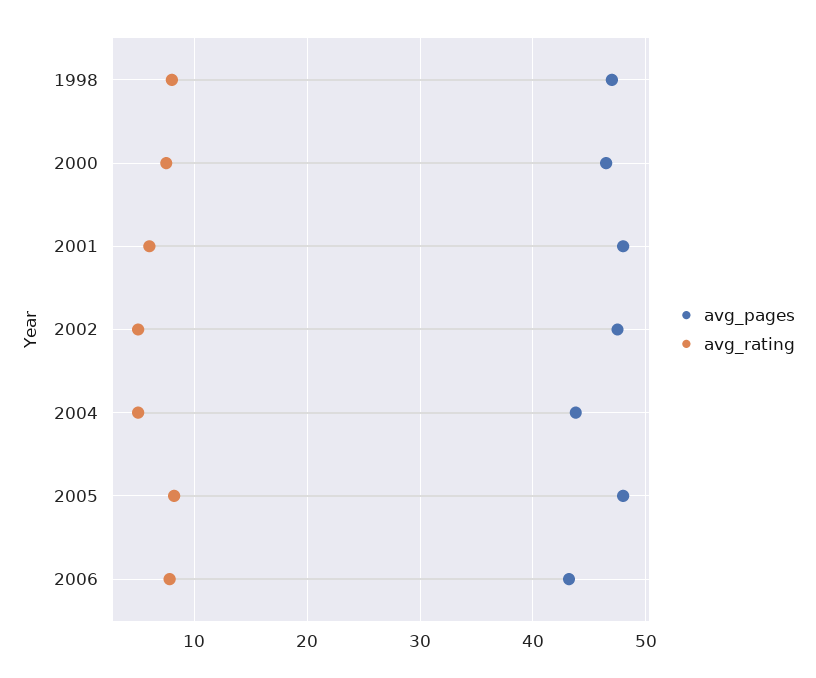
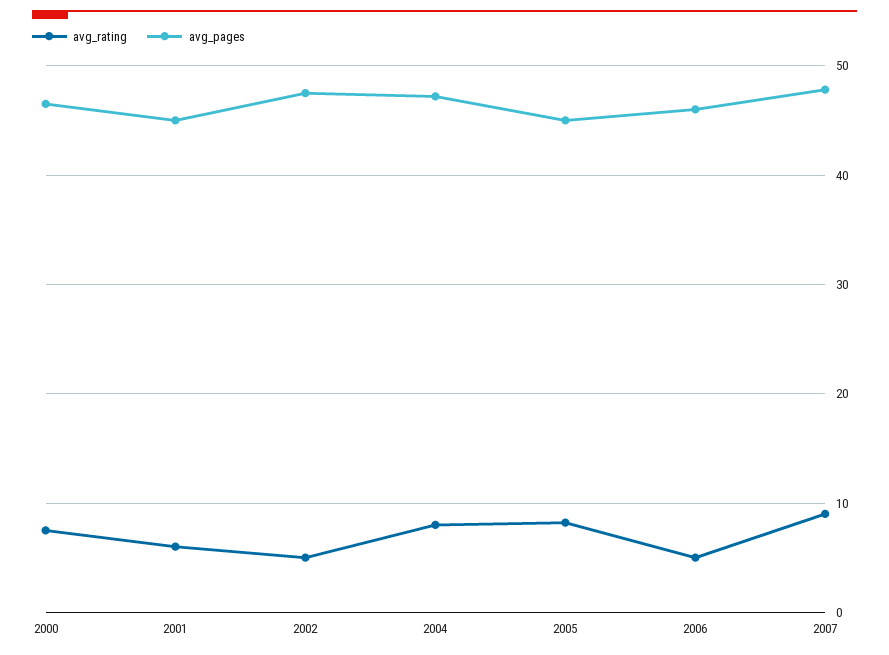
avg_pages, 1998: 47 -> none
avg_rating, 1998: 8 -> none
avg_pages, 2001: 48 -> 45
avg_pages, 2004: 44 -> 47
avg_rating, 2004: 5 -> 8
avg_pages, 2005: 48 -> 45
avg_pages, 2006: 43 -> 46
avg_rating, 2006: 8 -> 5
avg_rating, 2007: none -> 9
avg_pages, 2007: none -> 48

